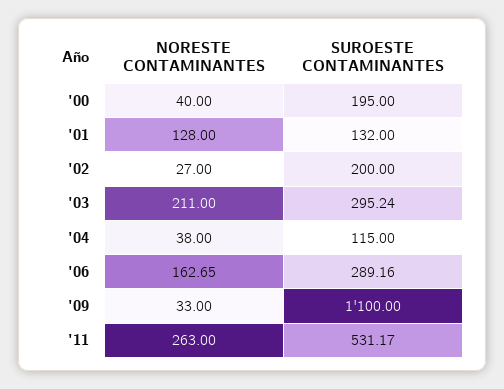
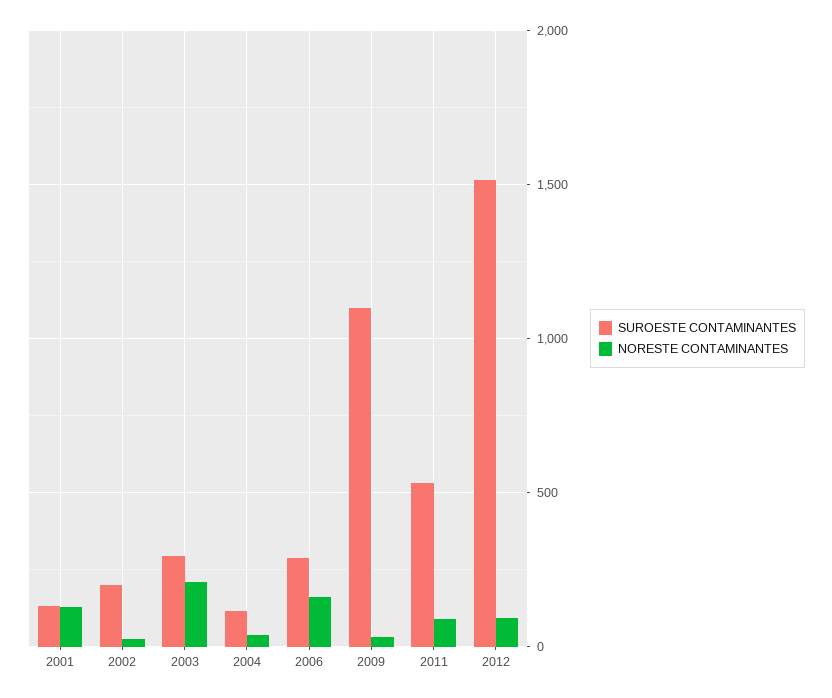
NORESTE CONTAMINANTES, '00: 40 -> none
SUROESTE CONTAMINANTES, '00: 195 -> none
NORESTE CONTAMINANTES, '11: 263 -> 100
SUROESTE CONTAMINANTES, 2012: none -> 1500
NORESTE CONTAMINANTES, 2012: none -> 100

